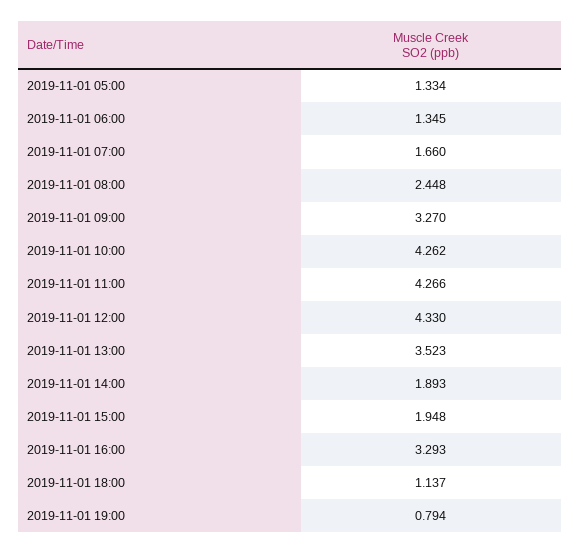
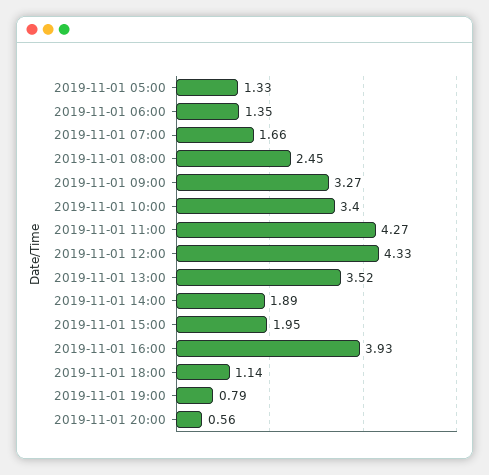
2019-11-01 10:00: 4.262 -> 3.4
2019-11-01 16:00: 3.293 -> 3.93
2019-11-01 20:00: none -> 0.56

